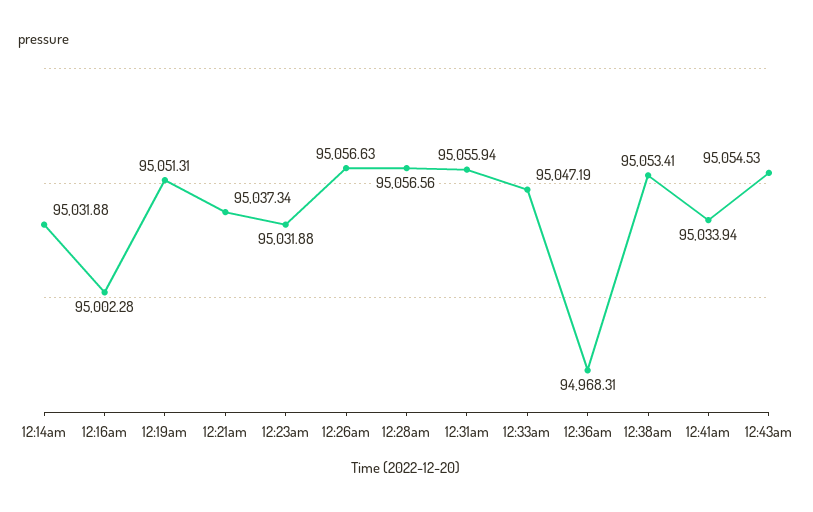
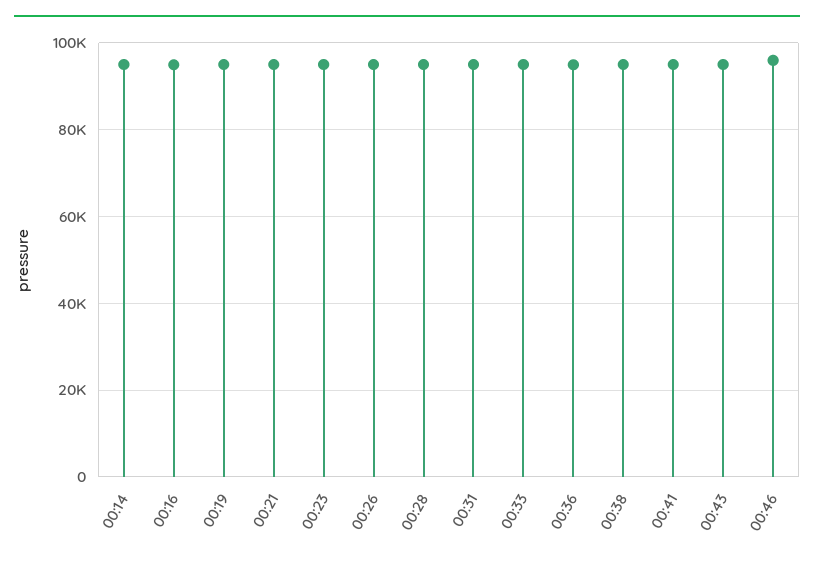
00:46: none -> 96000

